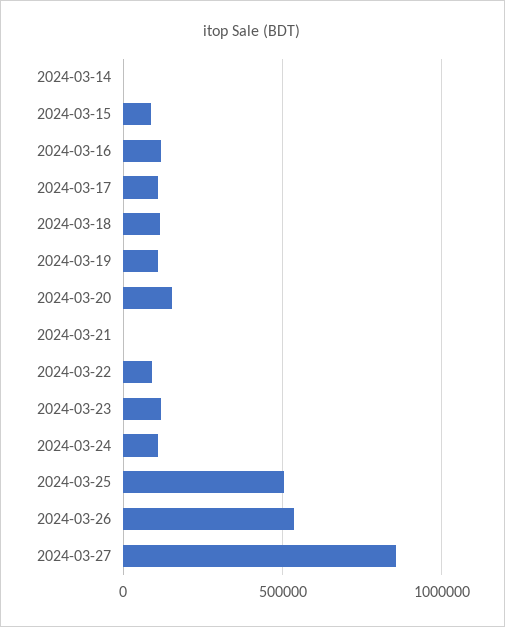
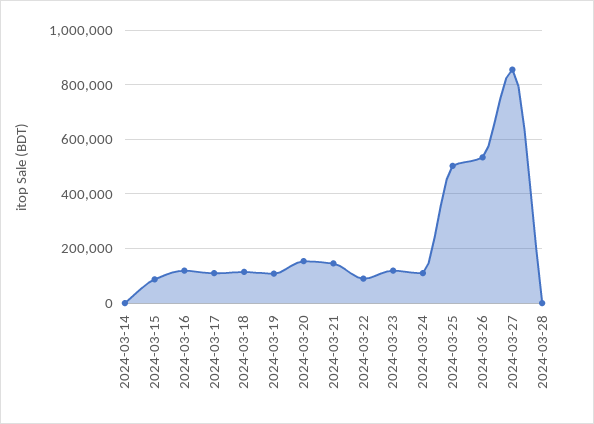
2024-03-21: 0 -> 150000
2024-03-28: none -> 0

